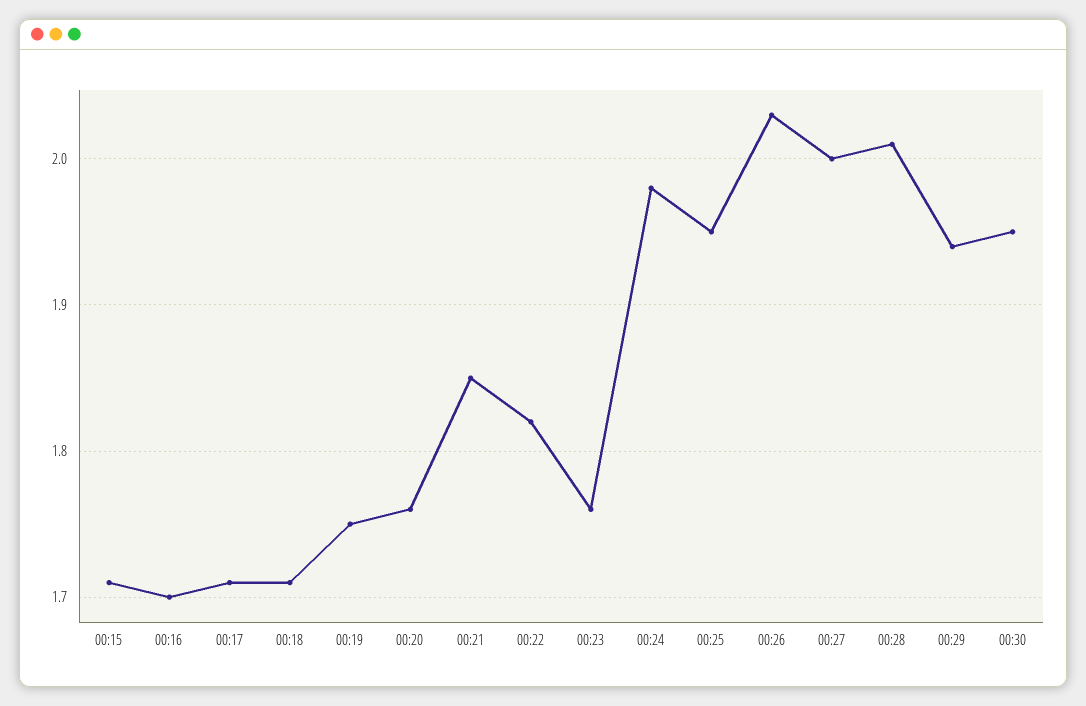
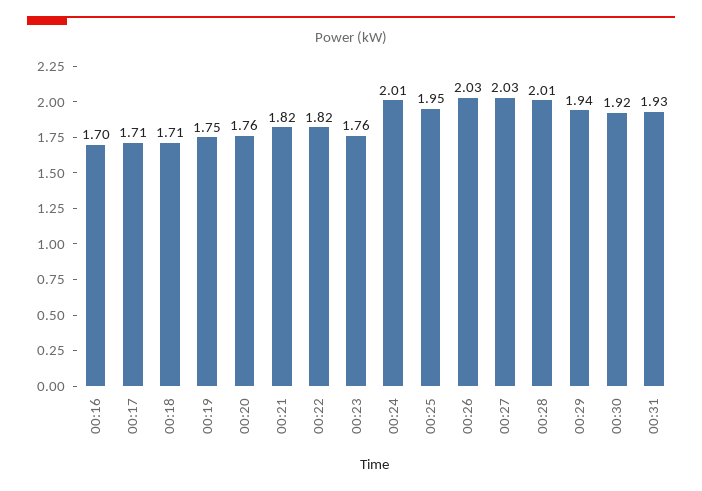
00:15: 1.71 -> none
00:21: 1.85 -> 1.82
00:24: 1.98 -> 2.01
00:27: 2 -> 2.03
00:30: 1.95 -> 1.92
00:31: none -> 1.93

